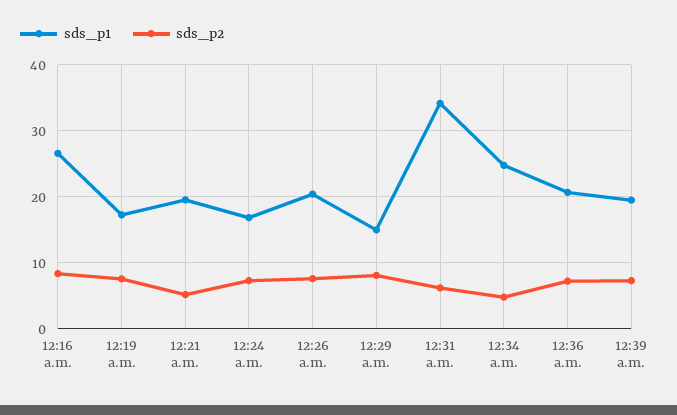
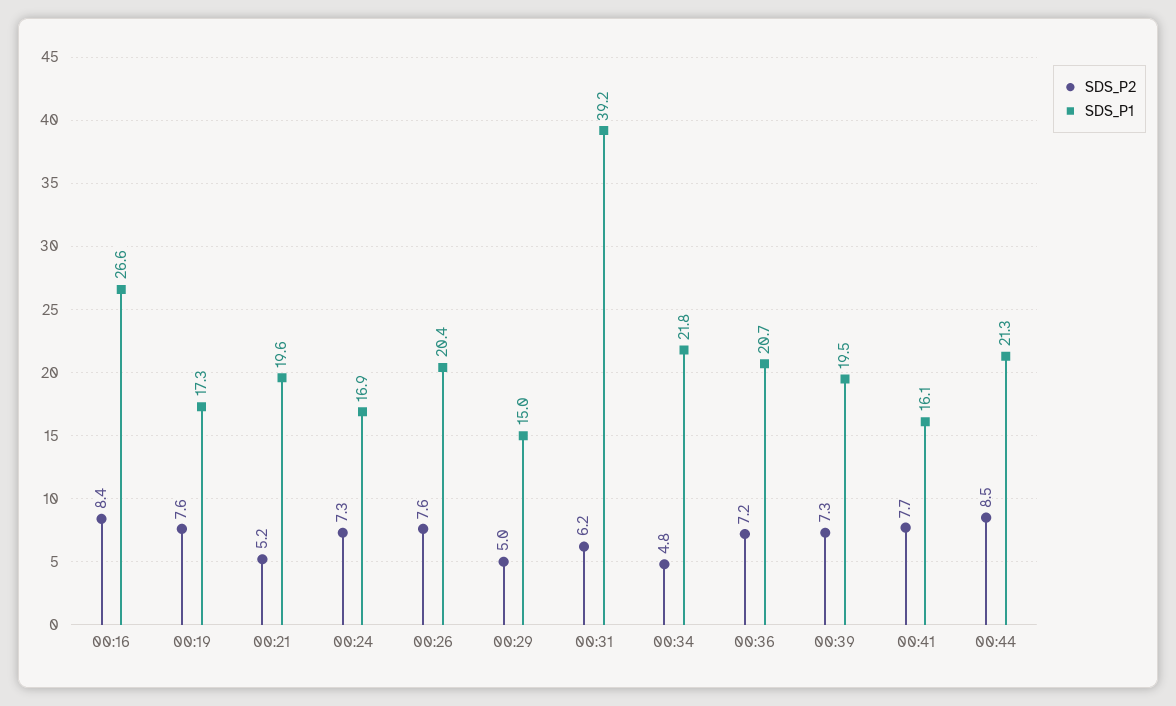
sds_p2, 12:29 a.m.: 8 -> 5
sds_p1, 12:31 a.m.: 34 -> 39.2
sds_p1, 12:34 a.m.: 25 -> 21.8
sds_p2, 00:41: none -> 7.7
sds_p1, 00:41: none -> 16.1
sds_p2, 00:44: none -> 8.5
sds_p1, 00:44: none -> 21.3

